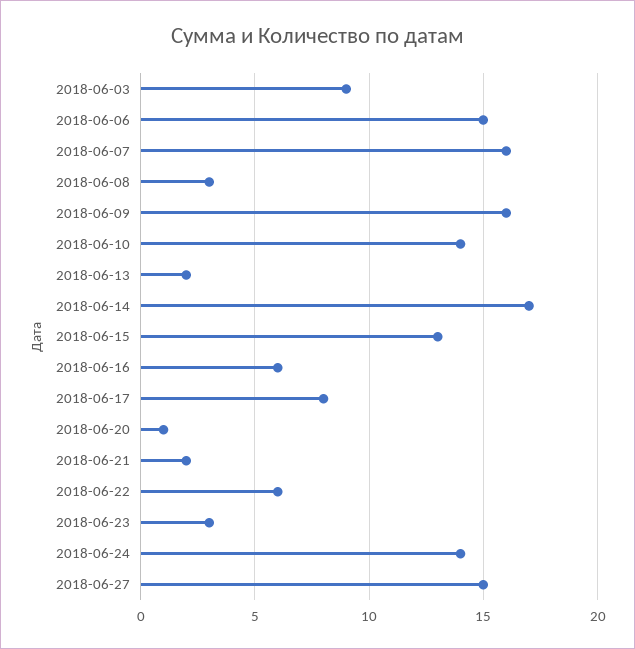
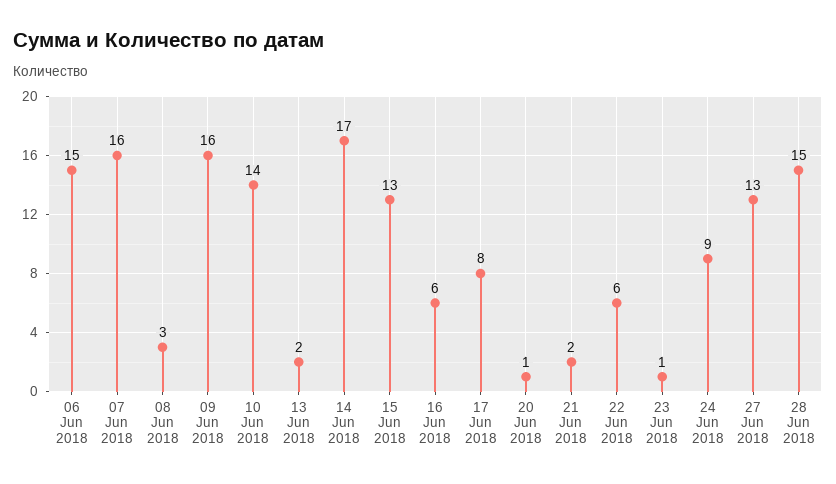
2018-06-03: 9 -> none
2018-06-23: 3 -> 1
2018-06-24: 14 -> 9
2018-06-27: 15 -> 13
28 Jun 2018: none -> 15

